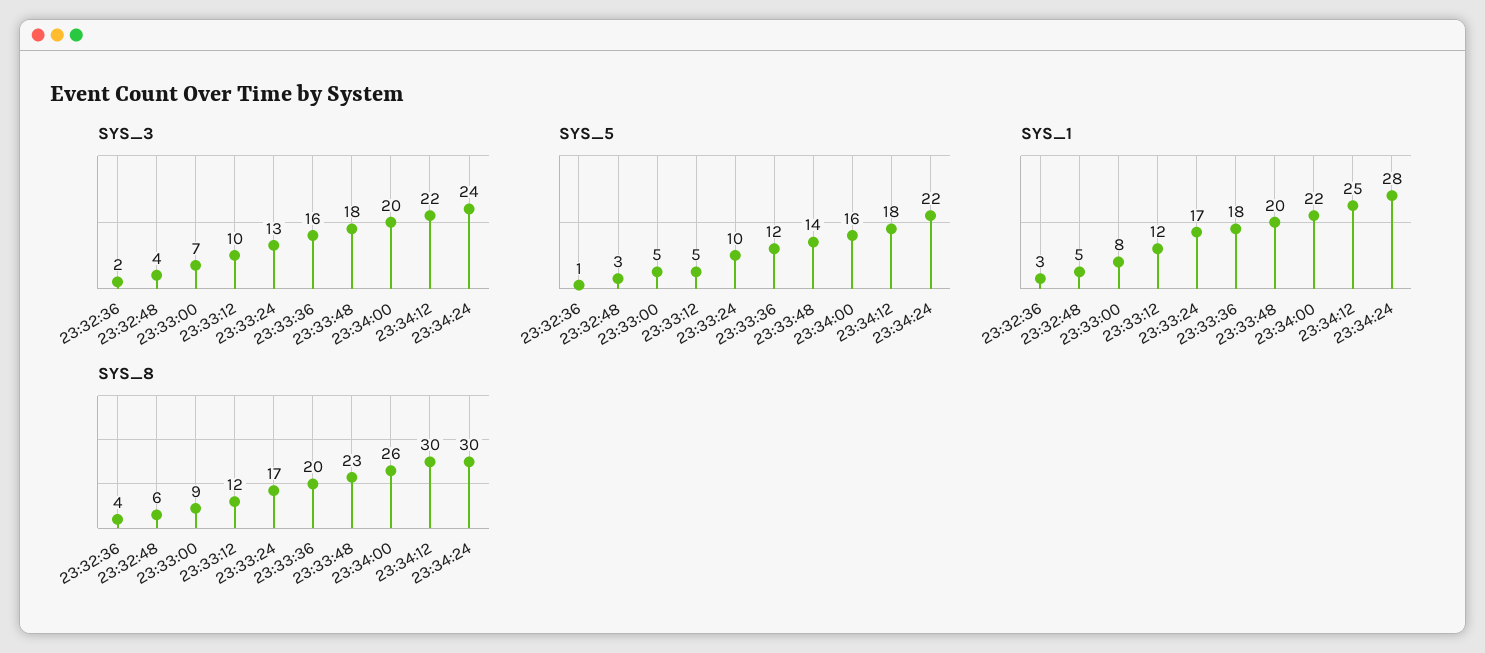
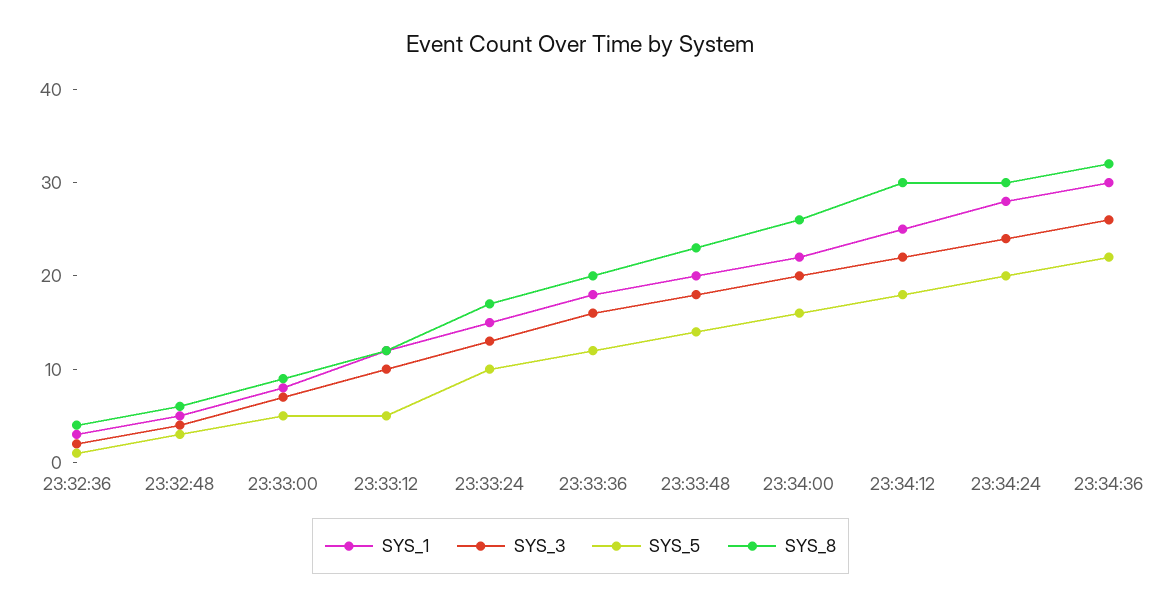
SYS_5, 23:34:24: 22 -> 20
SYS_1, 23:33:24: 17 -> 15
SYS_1, 23:34:36: none -> 30
SYS_3, 23:34:36: none -> 26
SYS_5, 23:34:36: none -> 22
SYS_8, 23:34:36: none -> 32

